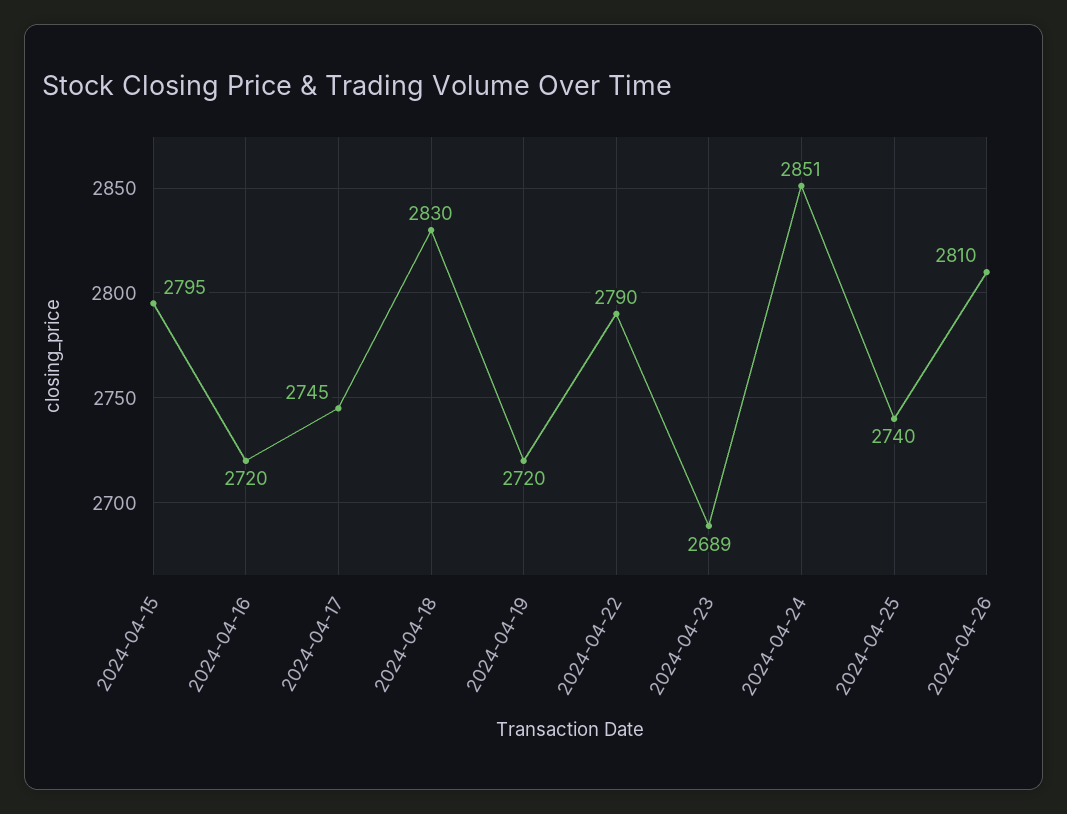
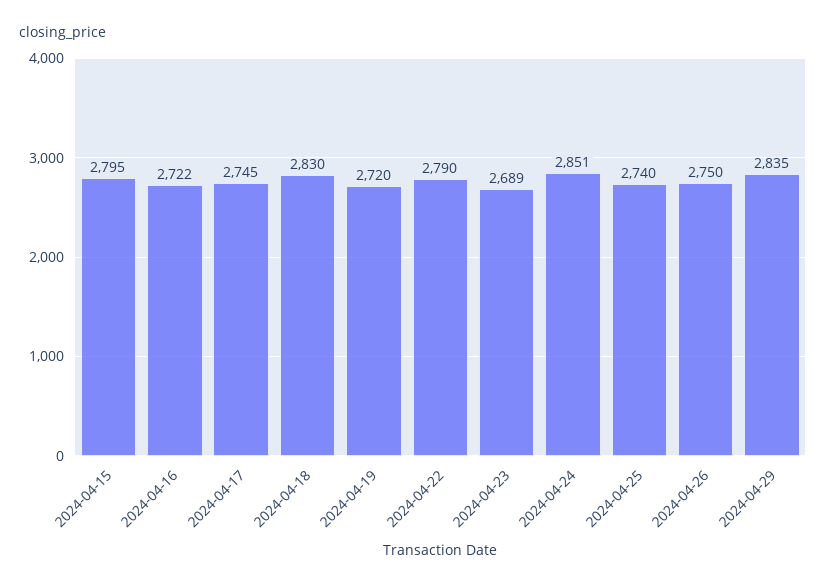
2024-04-16: 2720 -> 2722
2024-04-26: 2810 -> 2750
2024-04-29: none -> 2835

